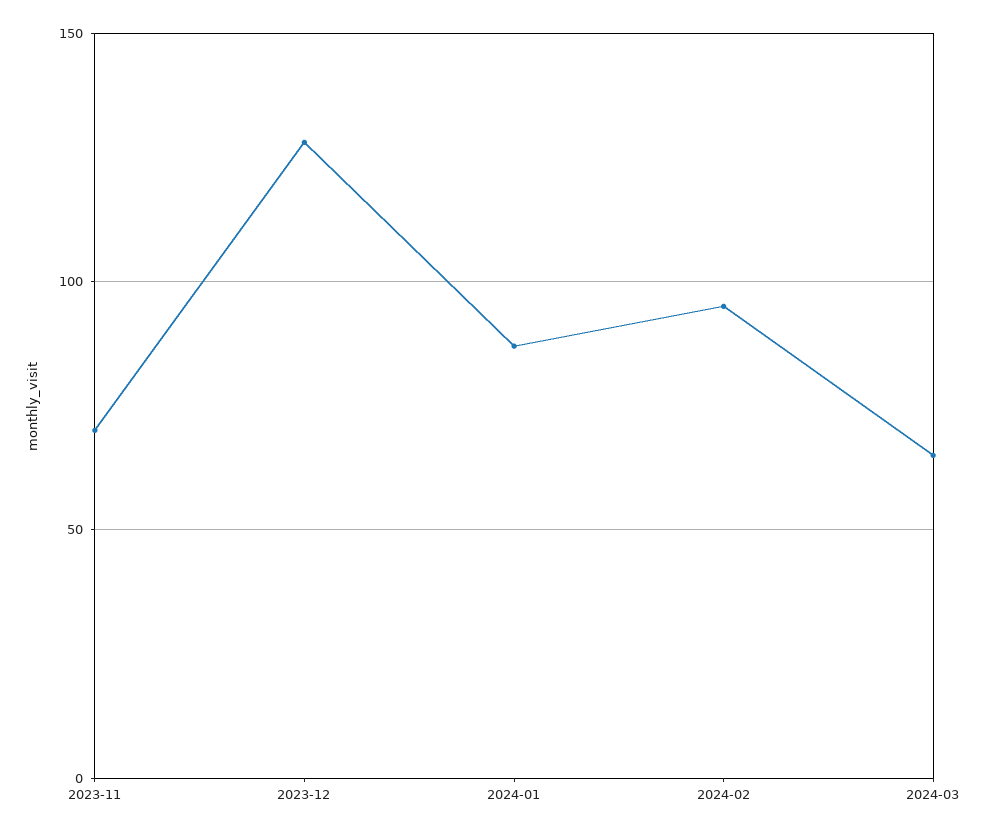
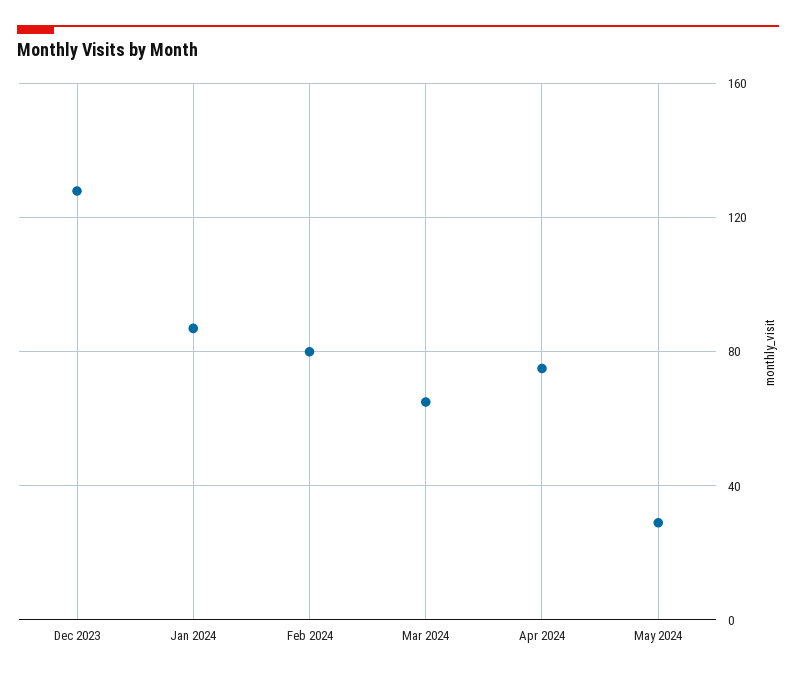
2023-11: 70 -> none
2024-02: 95 -> 80
Apr 2024: none -> 75
May 2024: none -> 30

